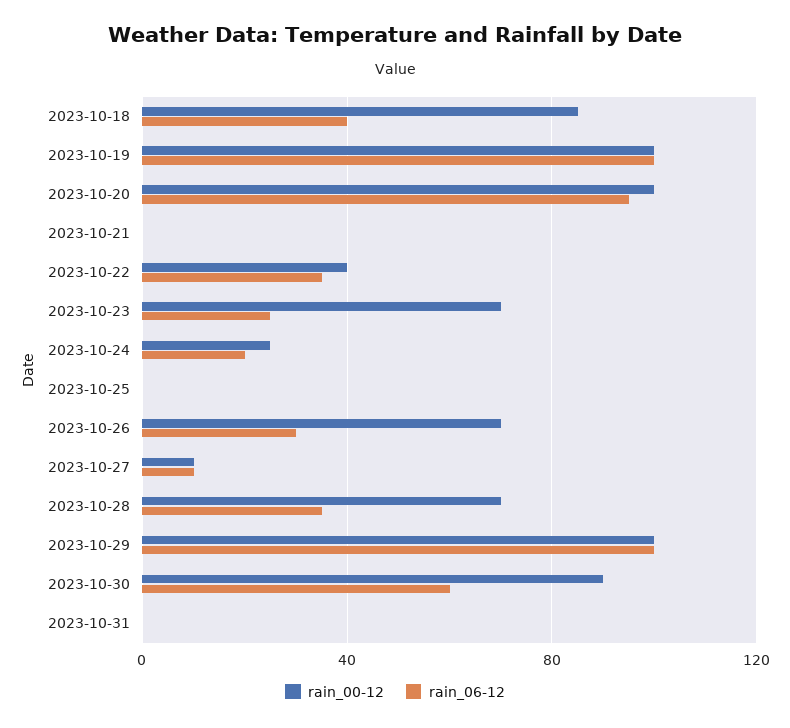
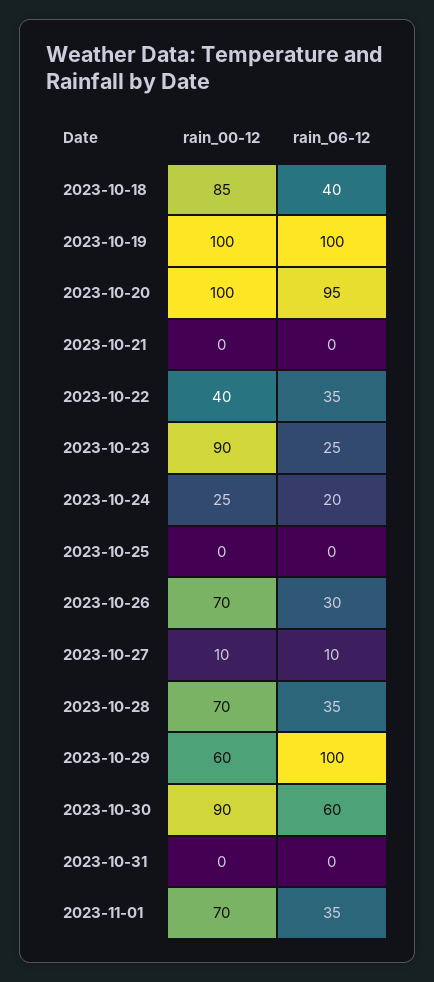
rain_00-12, 2023-10-23: 70 -> 90
rain_00-12, 2023-10-29: 100 -> 60
rain_00-12, 2023-11-01: none -> 70
rain_06-12, 2023-11-01: none -> 35

